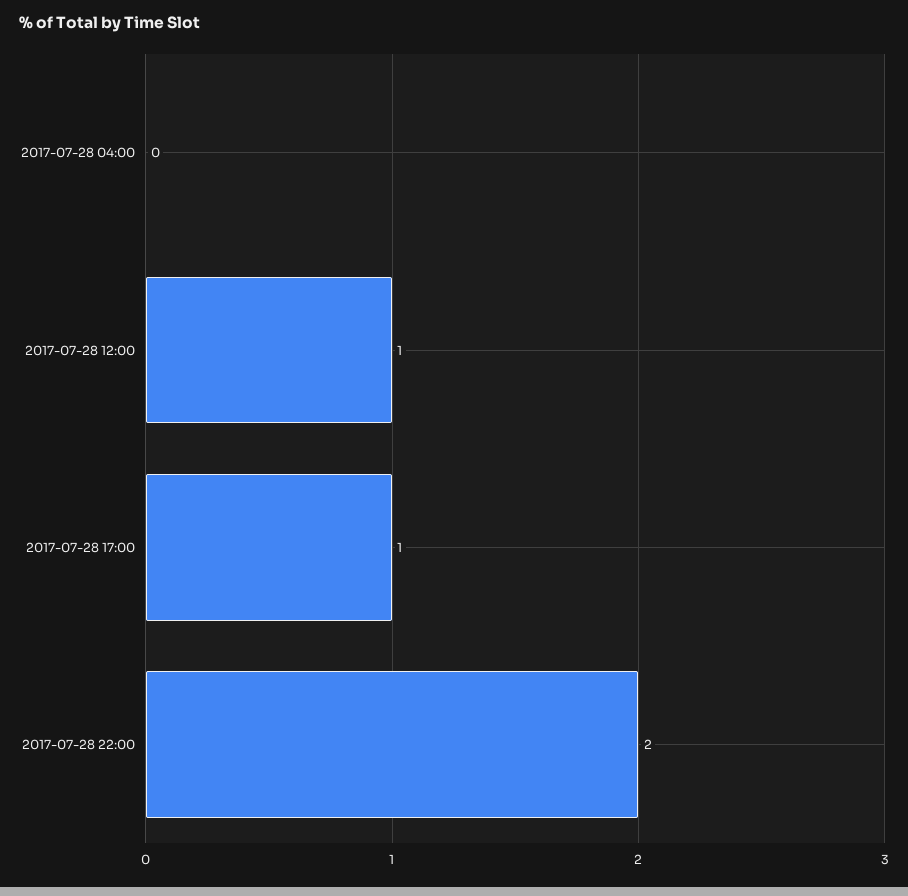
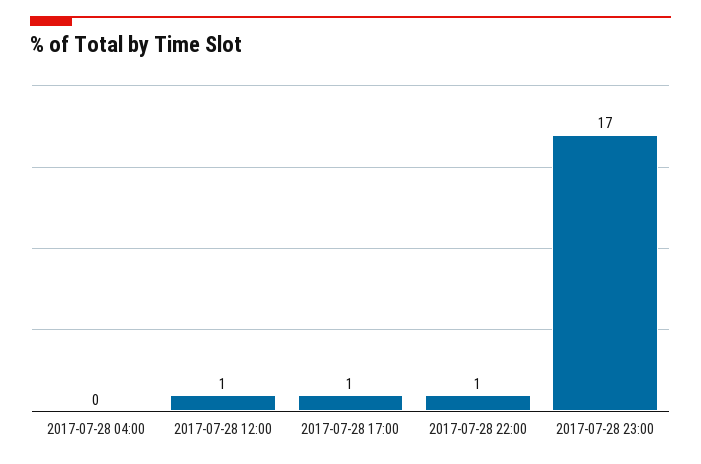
2017-07-28 22:00: 2 -> 1
2017-07-28 23:00: none -> 17

